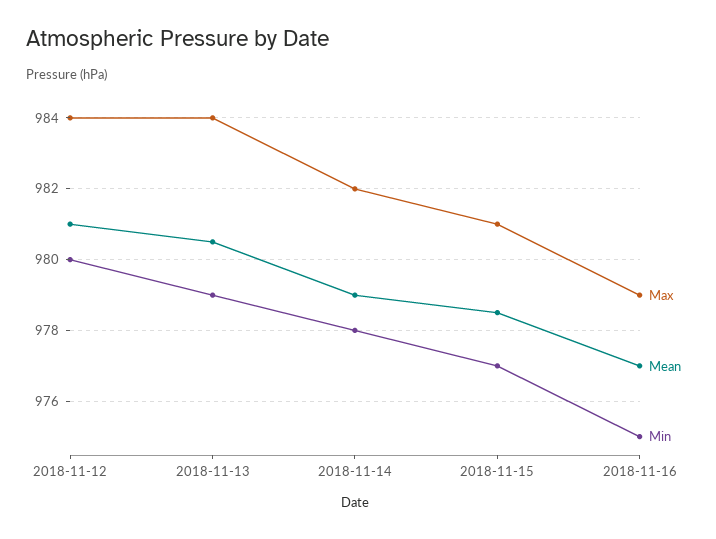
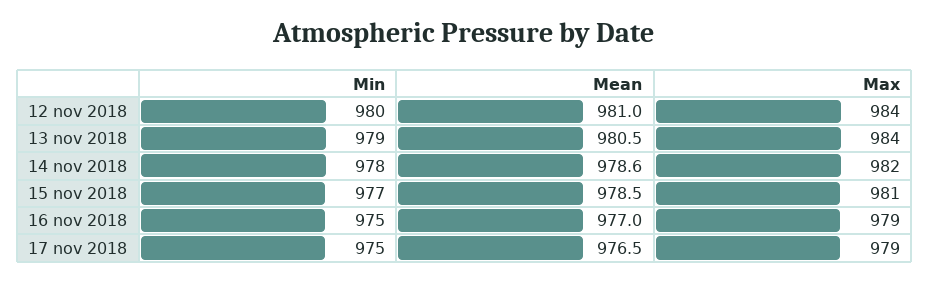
Mean, 2018-11-14: 979 -> 978.6
Min, 17 nov 2018: none -> 975
Mean, 17 nov 2018: none -> 976.5
Max, 17 nov 2018: none -> 979

